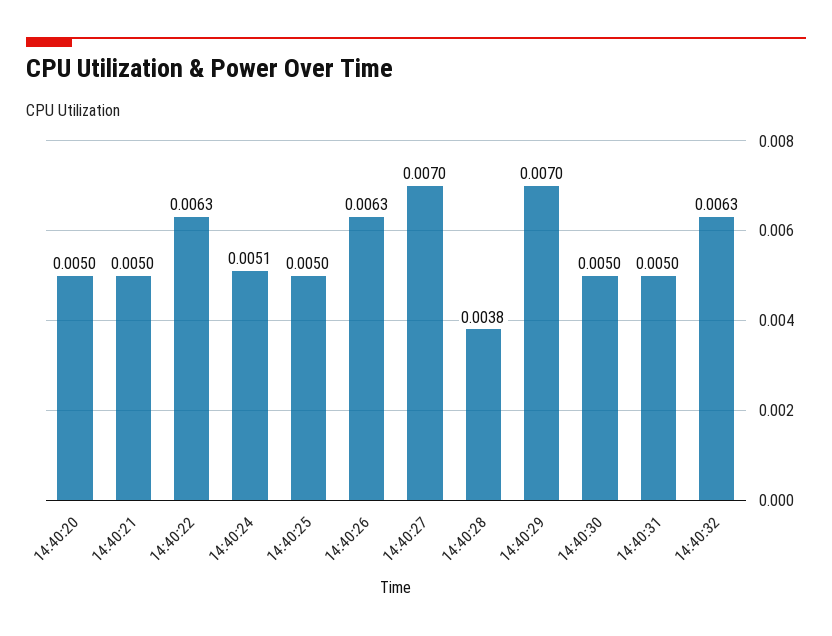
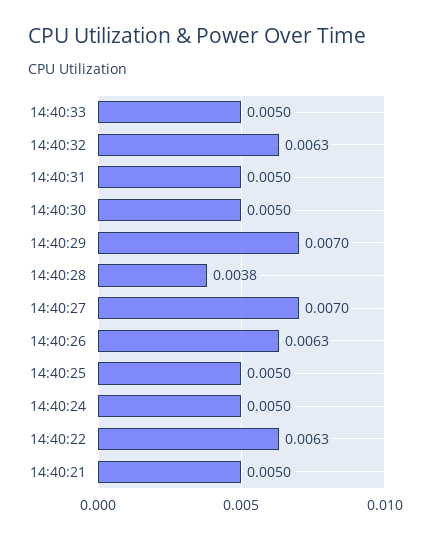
14:40:20: 0.005 -> none
14:40:24: 0.0051 -> 0.005
14:40:33: none -> 0.005

